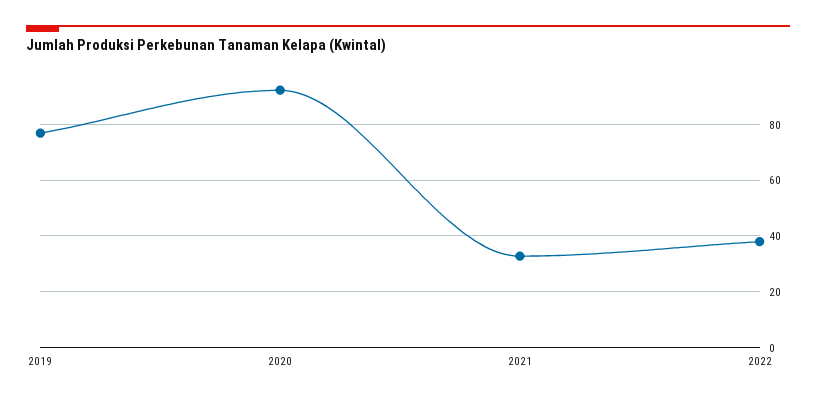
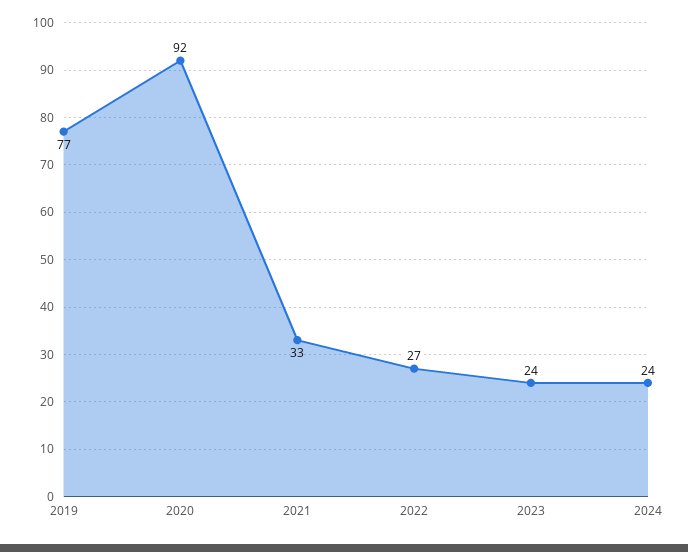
2022: 37.5 -> 27
2023: none -> 24
2024: none -> 24

